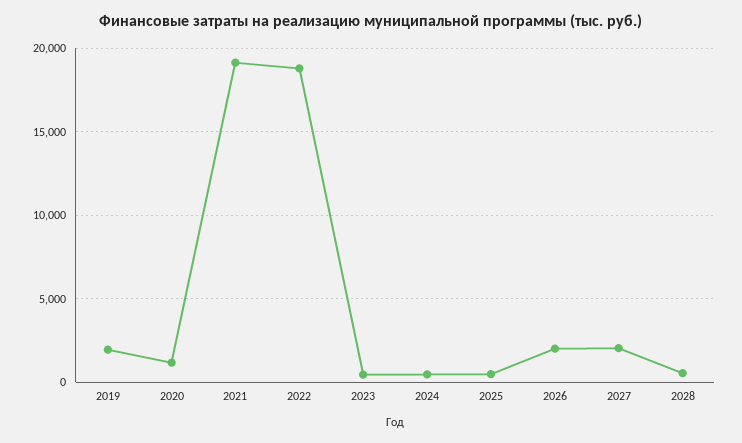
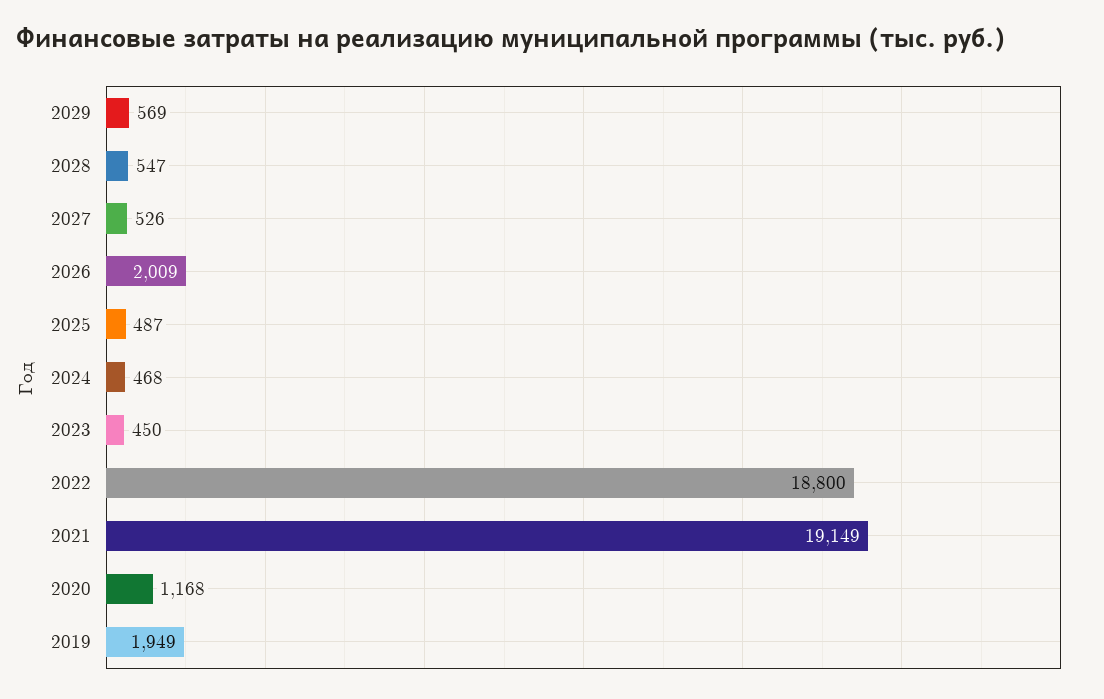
2027: 2000 -> 526
2029: none -> 569

